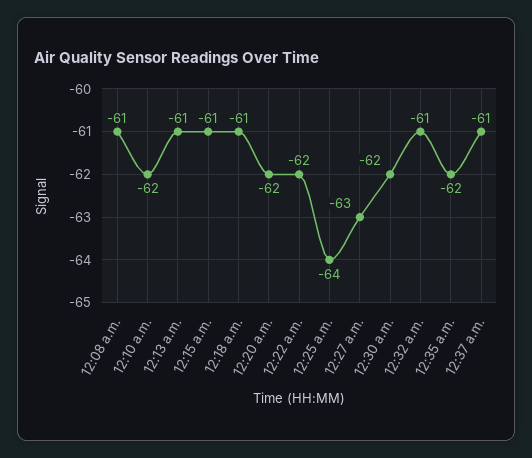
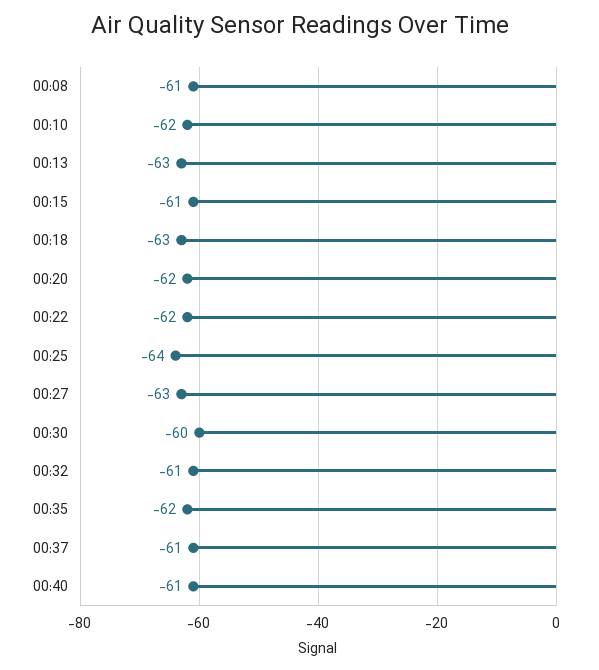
12:13 a.m.: -61 -> -63
12:18 a.m.: -61 -> -63
12:30 a.m.: -62 -> -60
00:40: none -> -61

